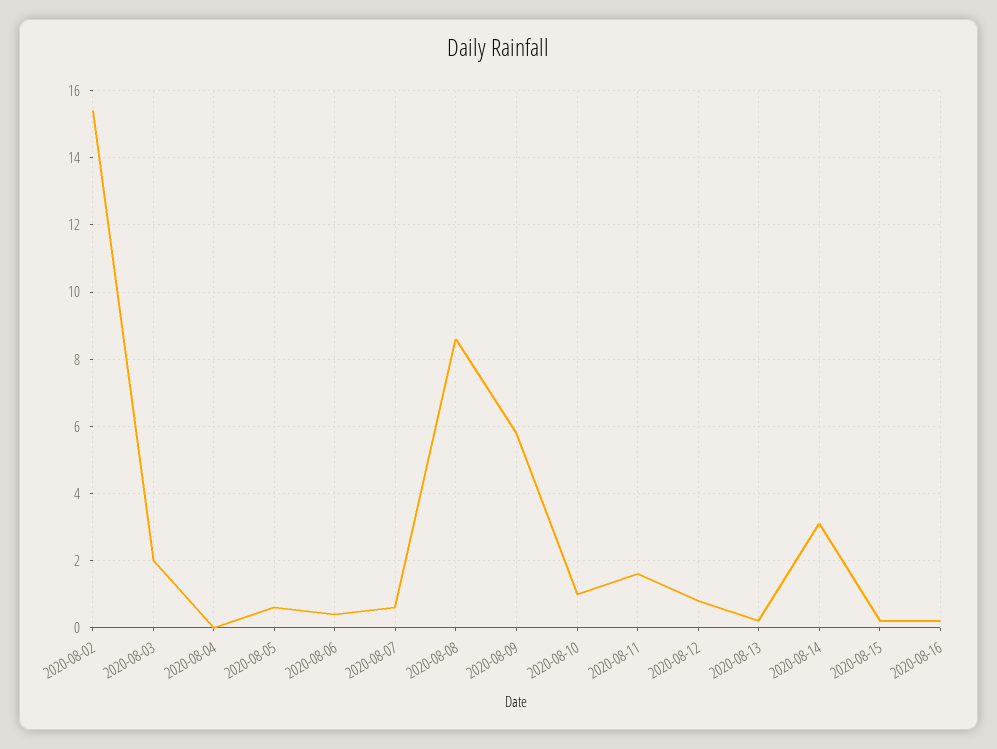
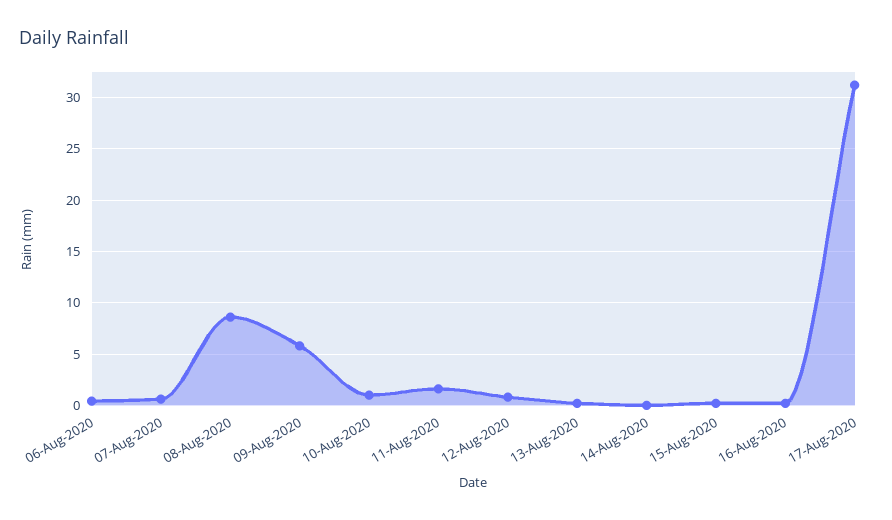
2020-08-02: 15.5 -> none
2020-08-03: 2 -> none
2020-08-04: 0 -> none
2020-08-05: 0.5 -> none
2020-08-14: 3 -> 0
17-Aug-2020: none -> 31

